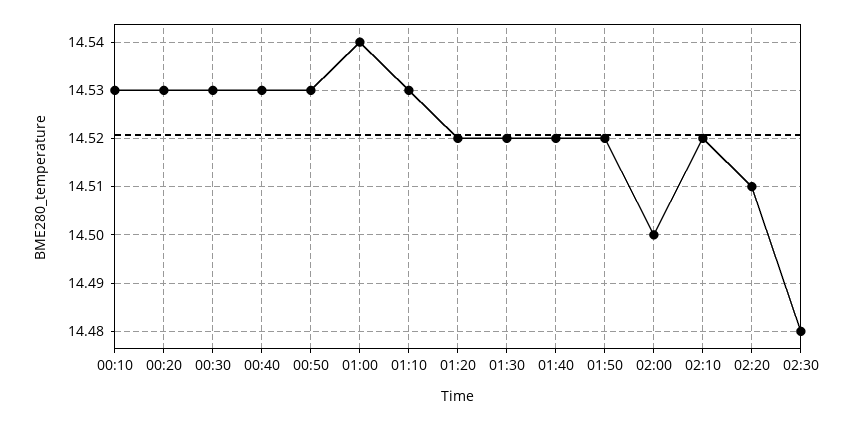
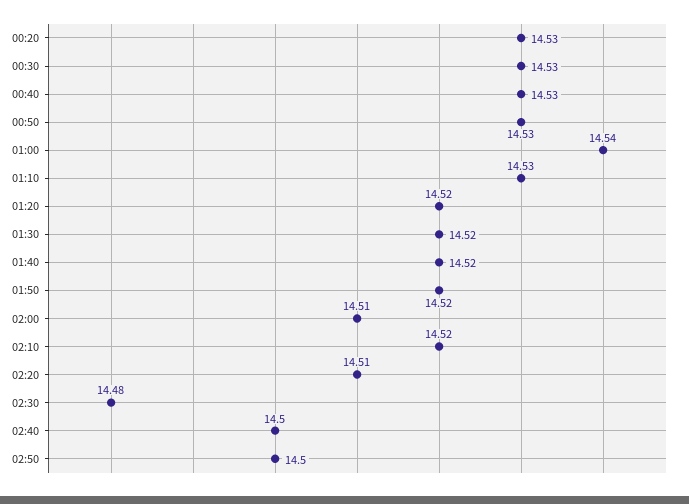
00:10: 14.53 -> none
02:00: 14.5 -> 14.51
02:40: none -> 14.5
02:50: none -> 14.5

